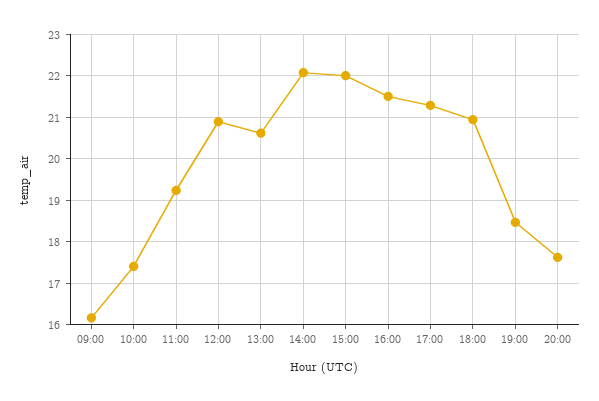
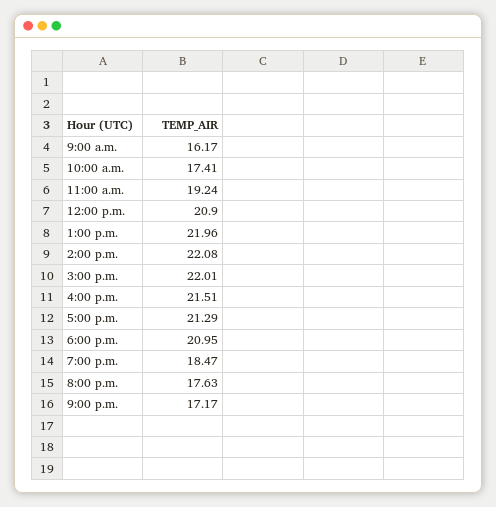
13:00: 20.6 -> 21.96
9:00 p.m.: none -> 17.17

